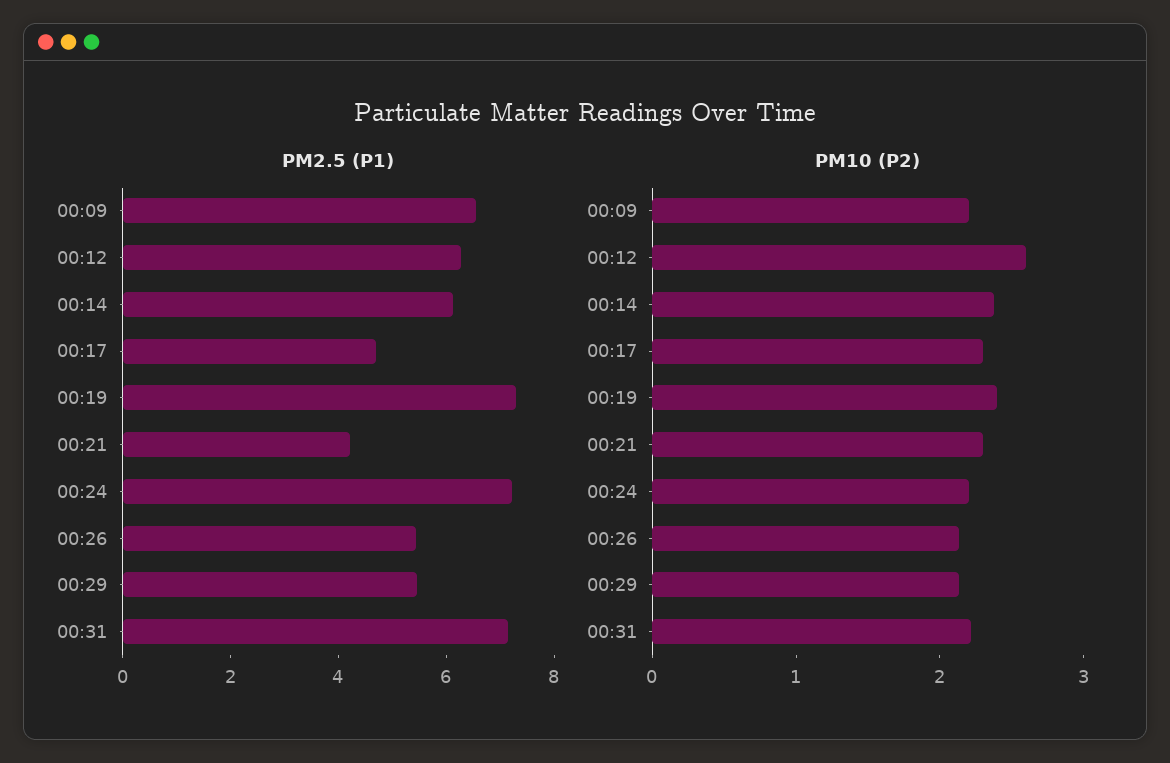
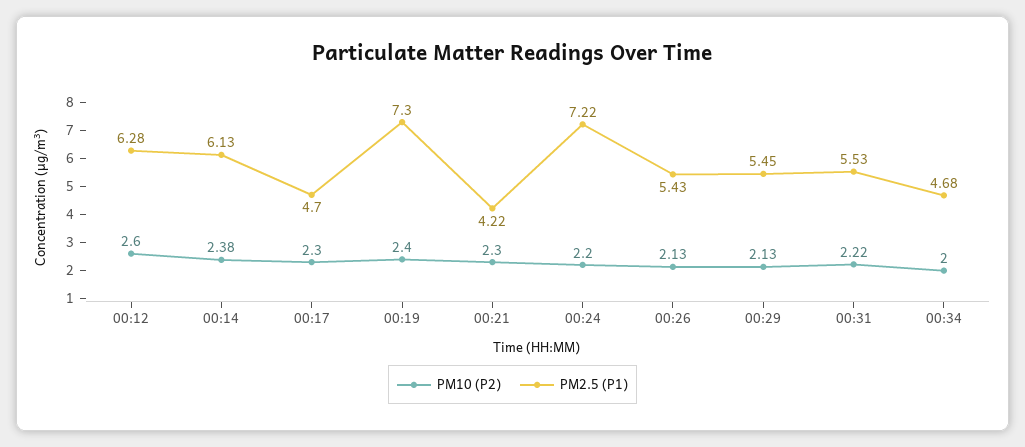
PM2.5 (P1), 00:09: 6.5 -> none
PM2.5 (P1), 00:31: 7 -> 5.53
PM10 (P2), 00:09: 2.2 -> none
PM10 (P2), 00:34: none -> 2
PM2.5 (P1), 00:34: none -> 4.68

